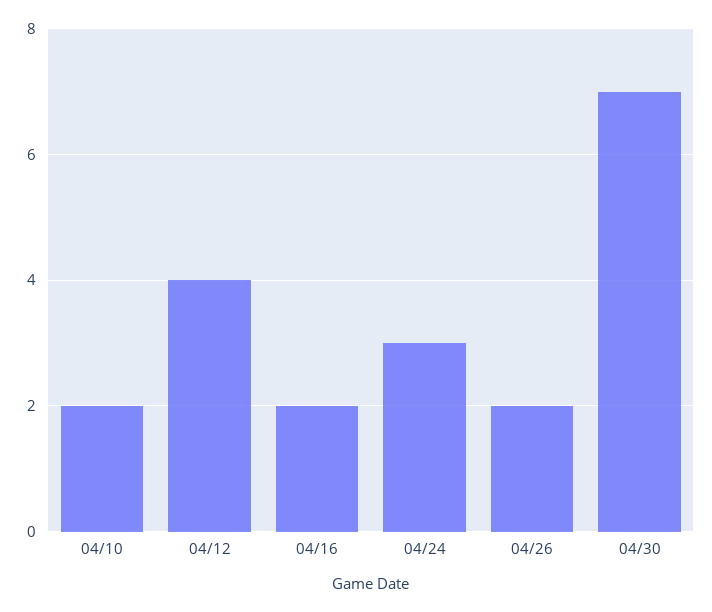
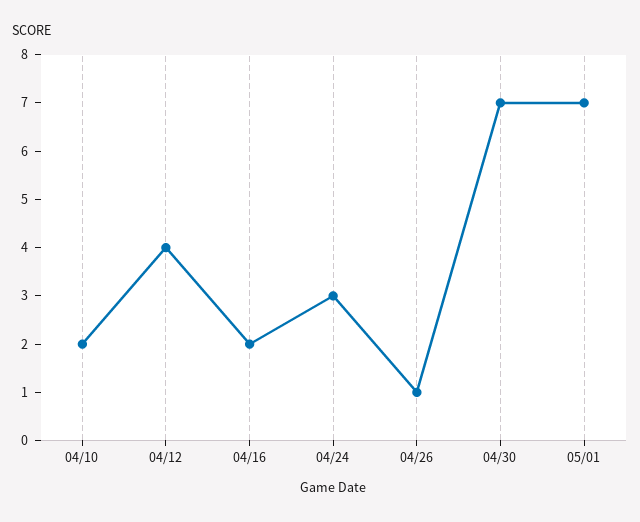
04/26: 2 -> 1
05/01: none -> 7

